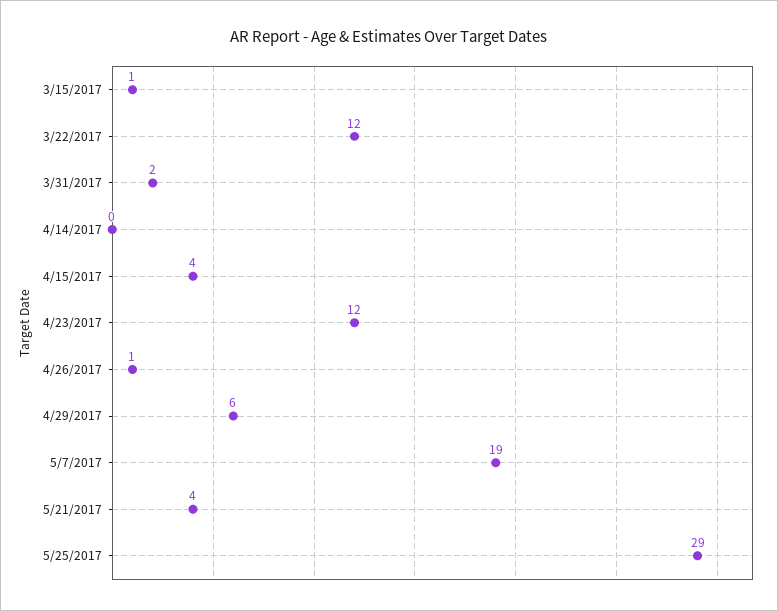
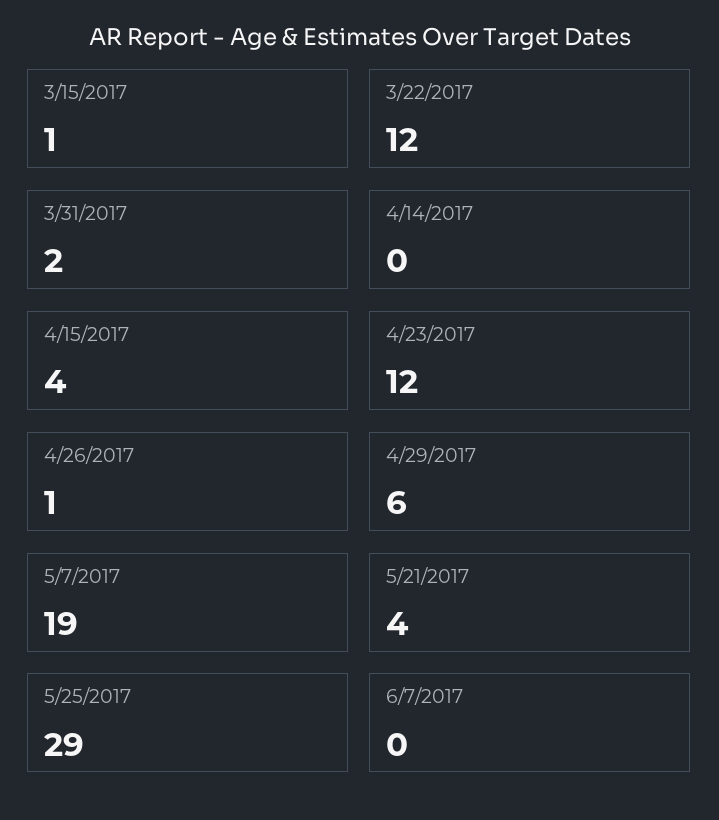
6/7/2017: none -> 0

